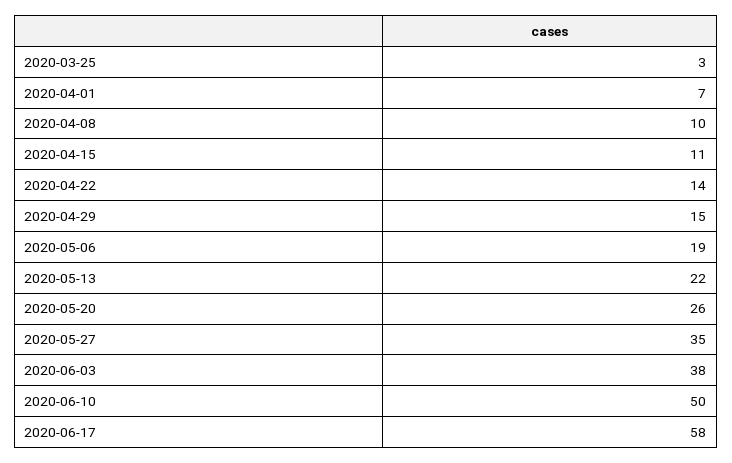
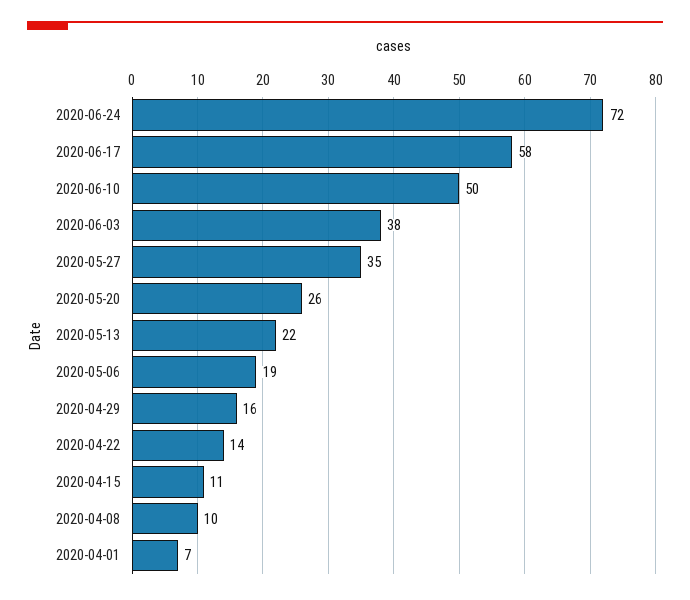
2020-03-25: 3 -> none
2020-04-29: 15 -> 16
2020-06-24: none -> 72

